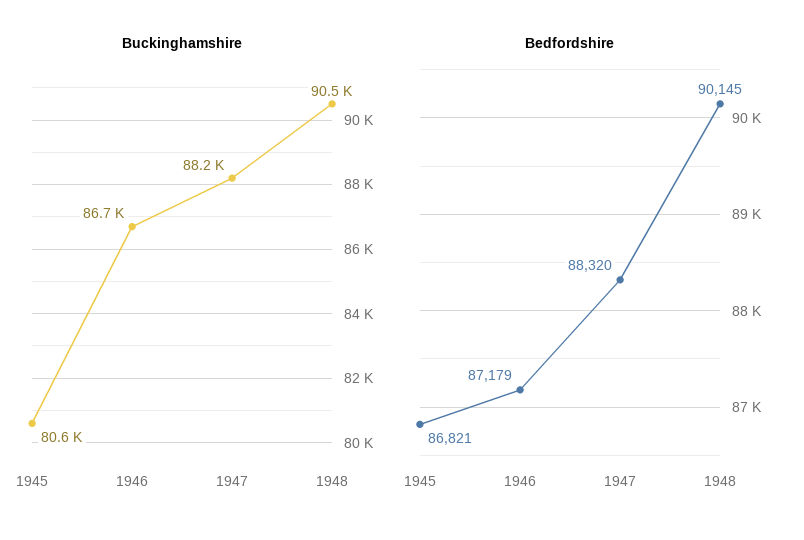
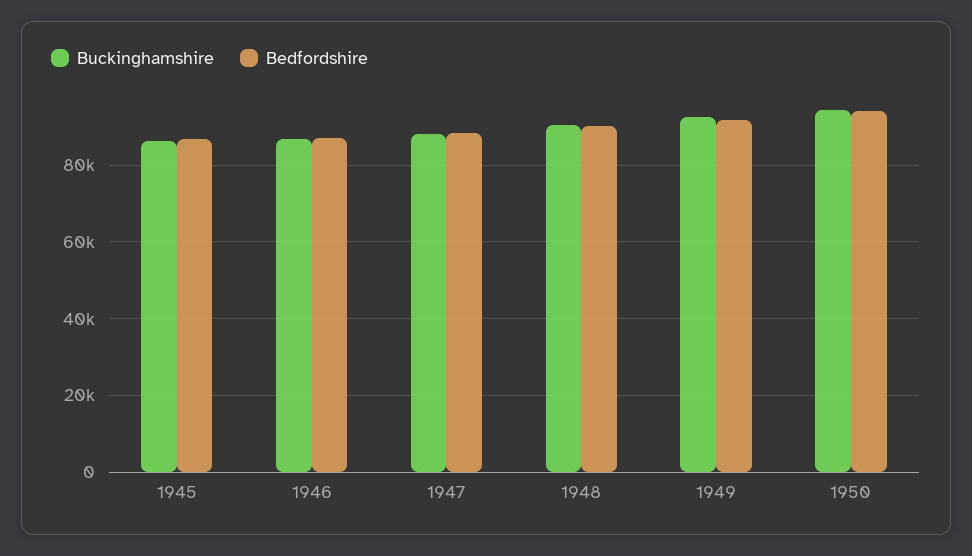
Buckinghamshire, 1945: 80600 -> 86000
Buckinghamshire, 1949: none -> 92000
Bedfordshire, 1949: none -> 92000
Buckinghamshire, 1950: none -> 94000
Bedfordshire, 1950: none -> 94000

